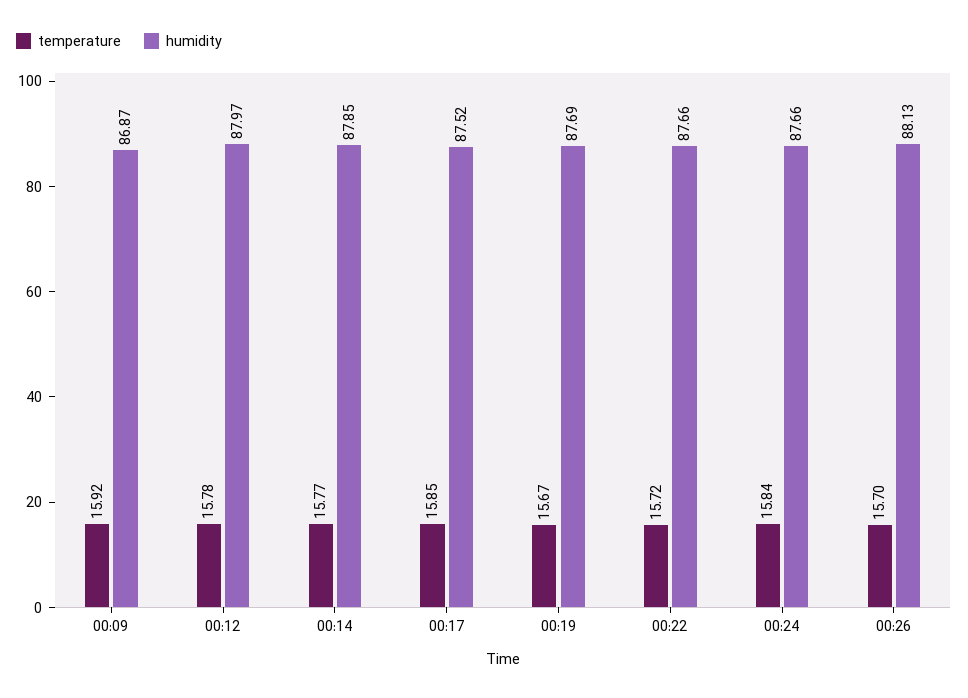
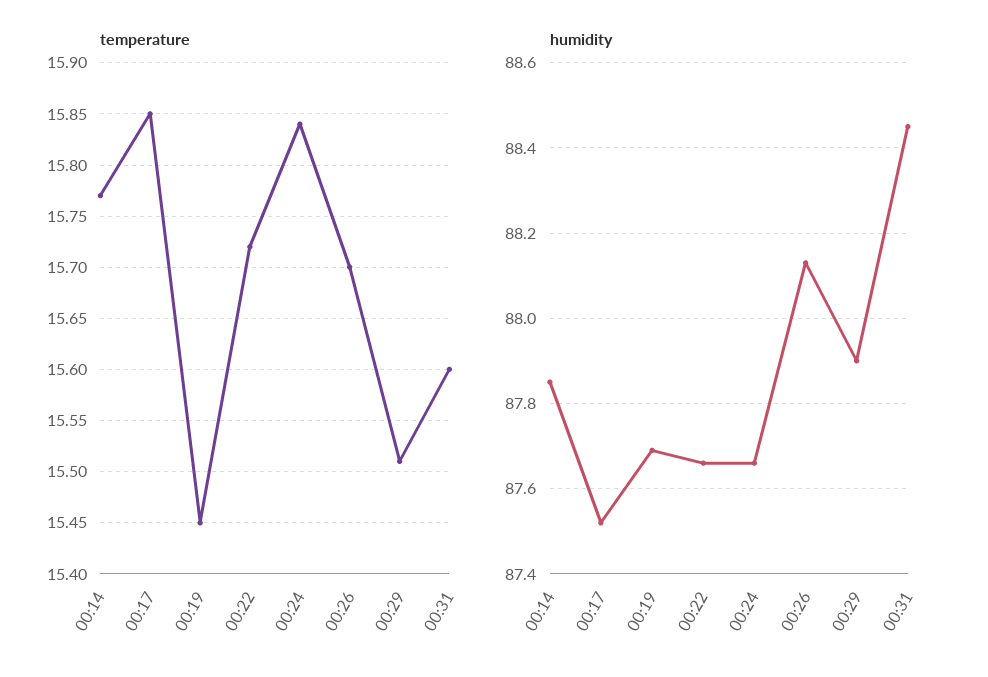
temperature, 00:09: 15.92 -> none
humidity, 00:09: 86.87 -> none
temperature, 00:12: 15.78 -> none
humidity, 00:12: 87.97 -> none
temperature, 00:19: 15.67 -> 15.45
temperature, 00:29: none -> 15.51
temperature, 00:31: none -> 15.6
humidity, 00:29: none -> 87.9
humidity, 00:31: none -> 88.45

